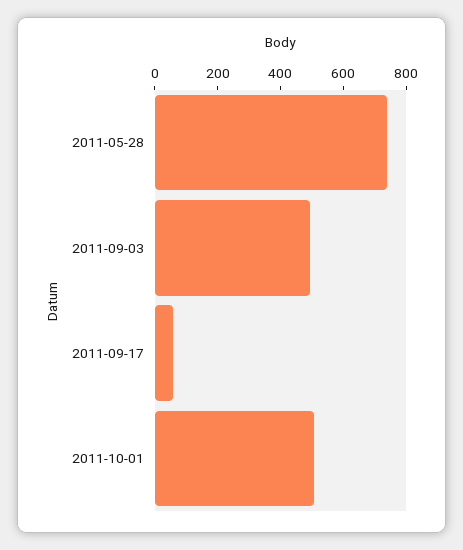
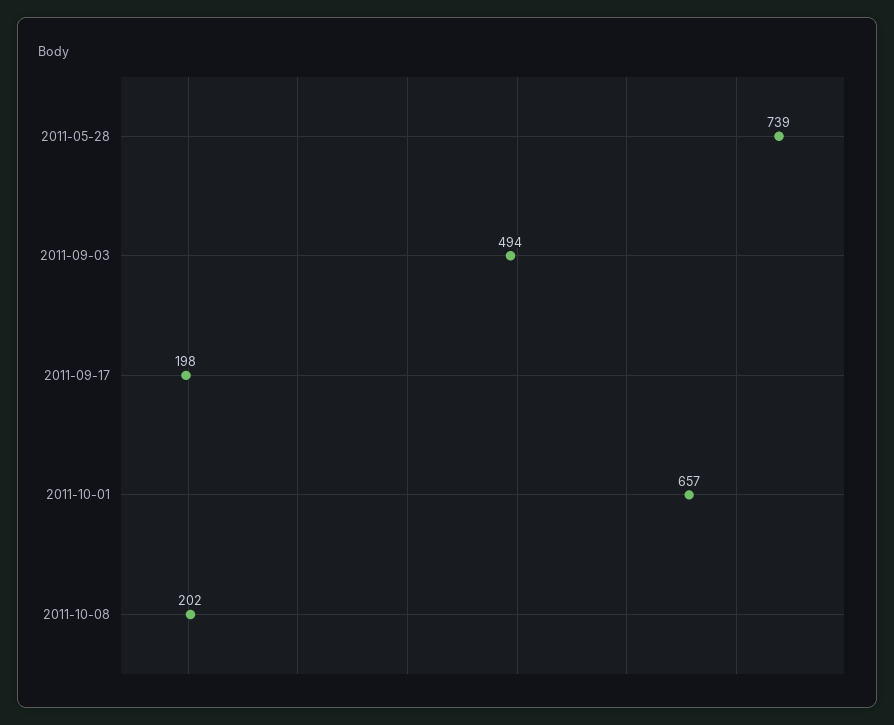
2011-09-17: 50 -> 198
2011-10-01: 500 -> 657
2011-10-08: none -> 202

